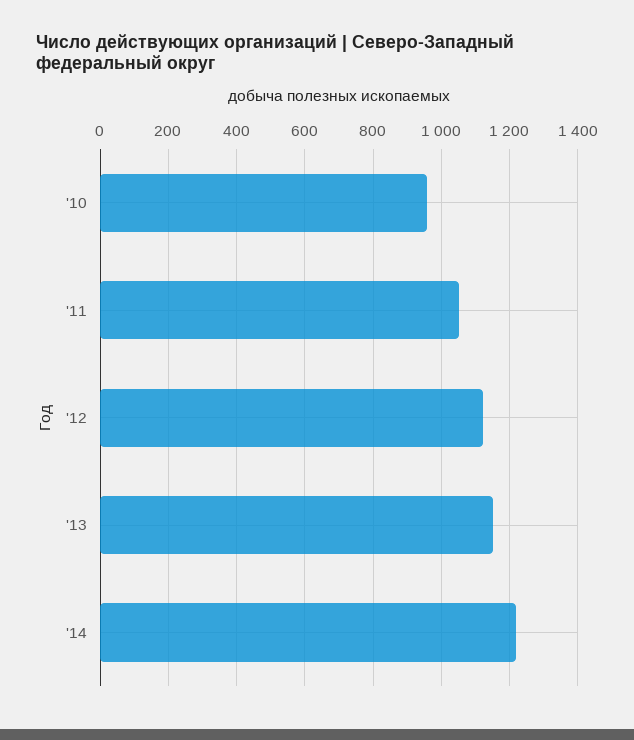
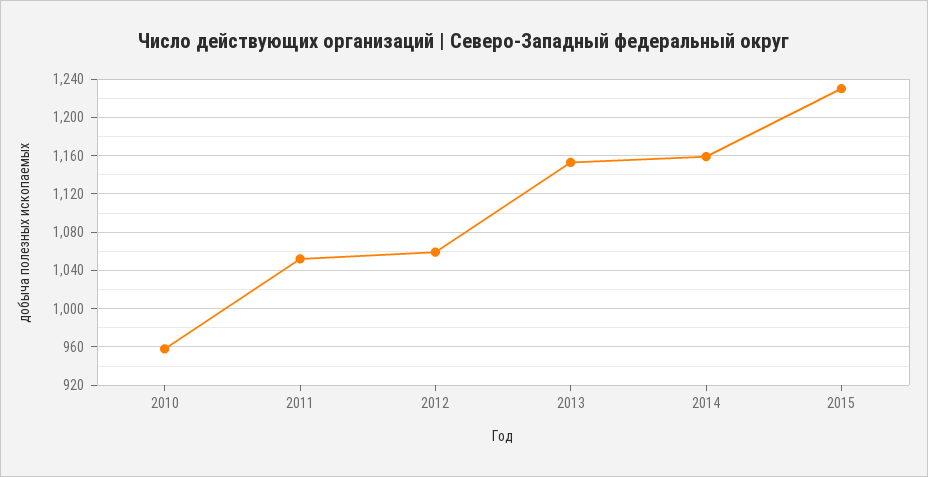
'12: 1120 -> 1060
'14: 1220 -> 1160
2015: none -> 1230

